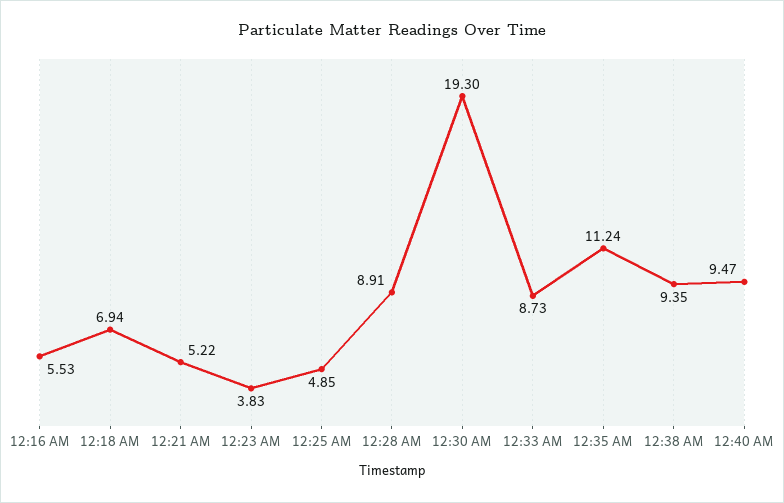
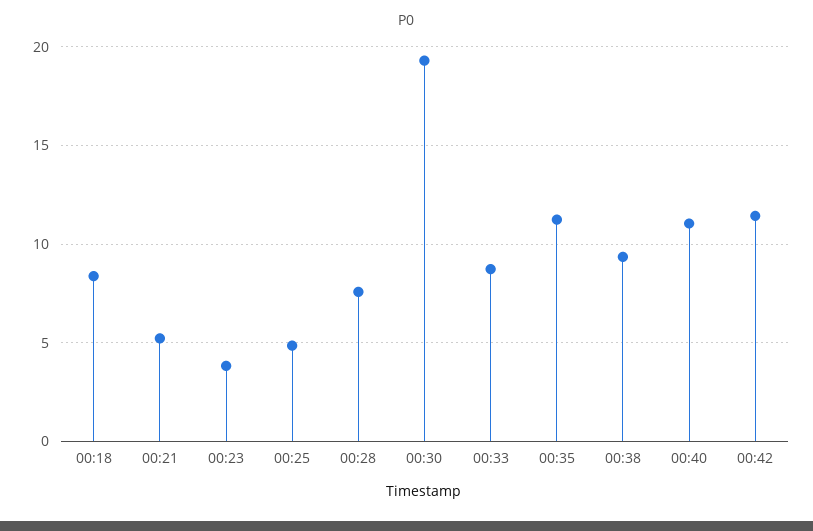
12:16 AM: 5.53 -> none
12:18 AM: 6.94 -> 8.5
12:28 AM: 8.91 -> 7.5
12:40 AM: 9.47 -> 11
00:42: none -> 11.5

